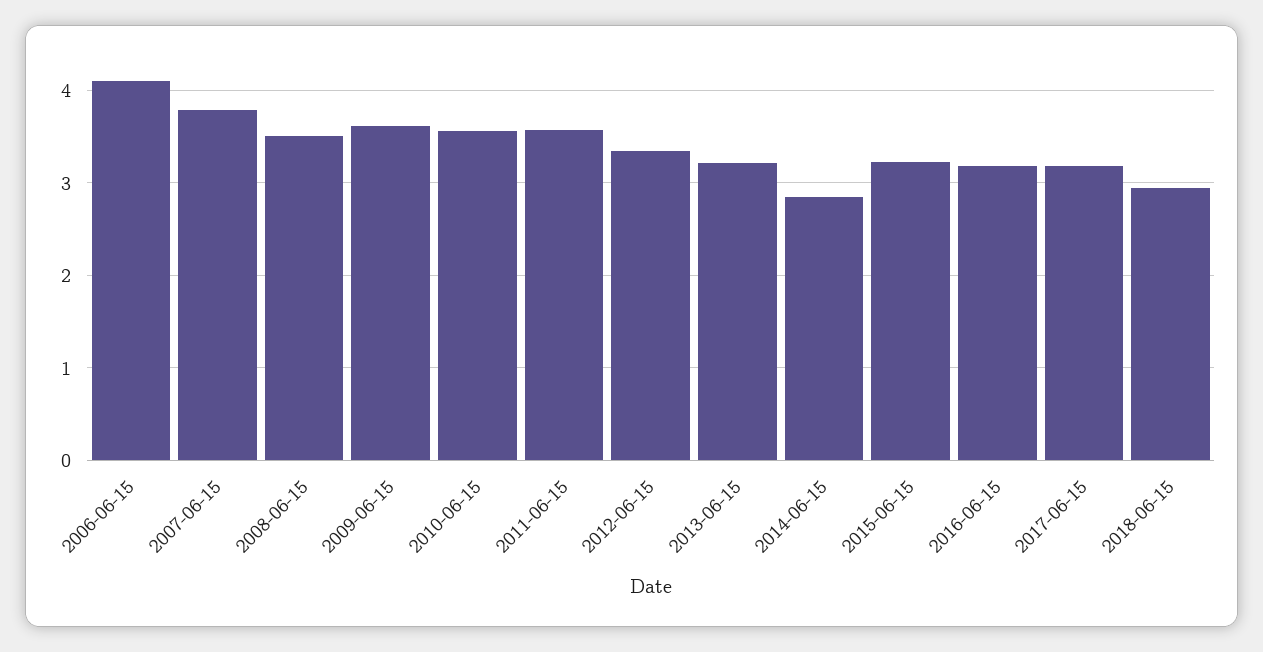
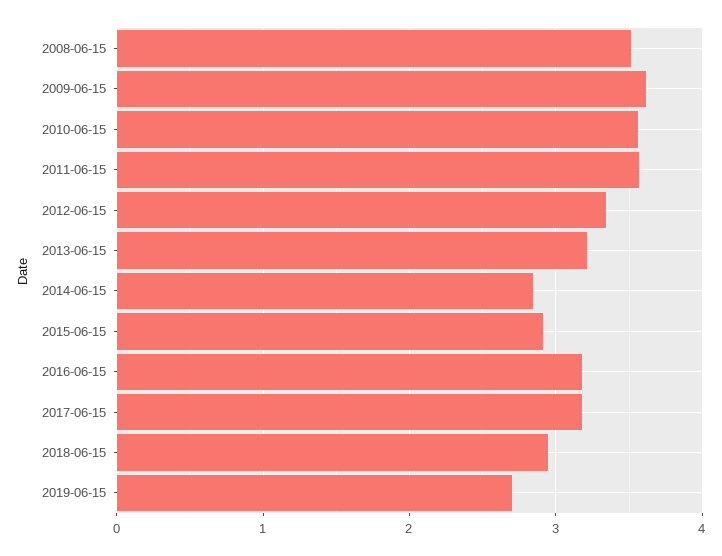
2006-06-15: 4.1 -> none
2007-06-15: 3.8 -> none
2015-06-15: 3.2 -> 2.9
2019-06-15: none -> 2.7

